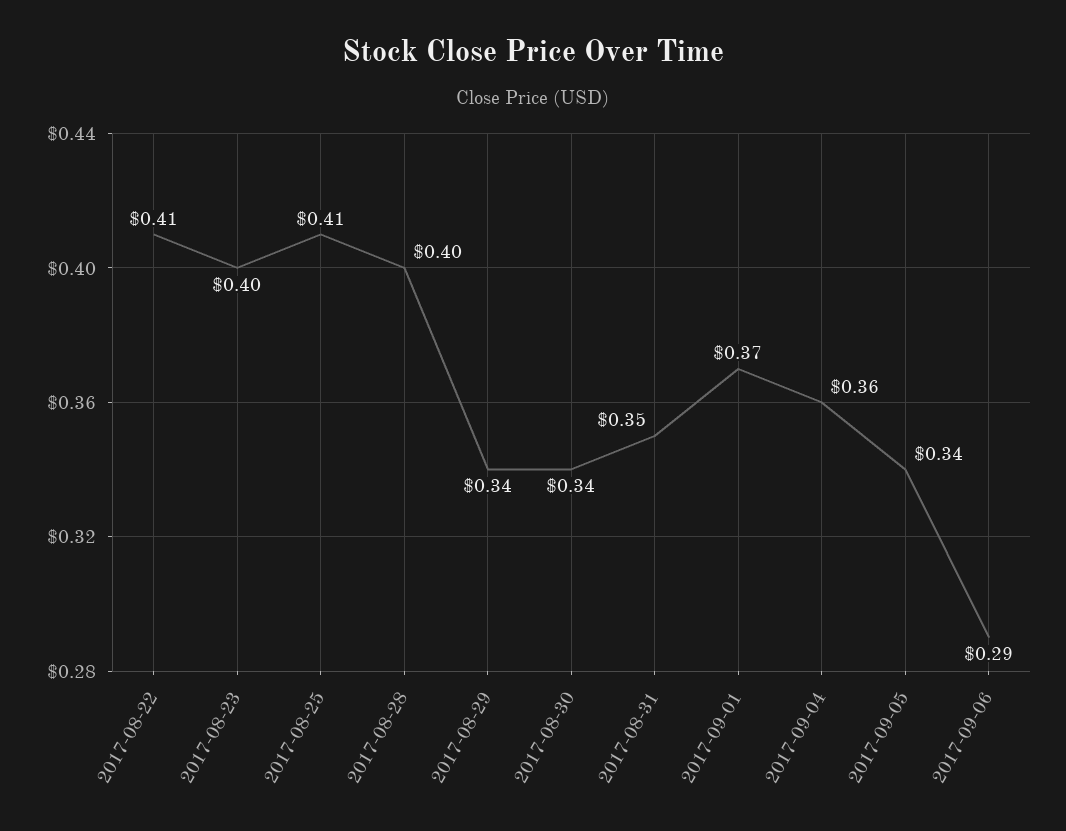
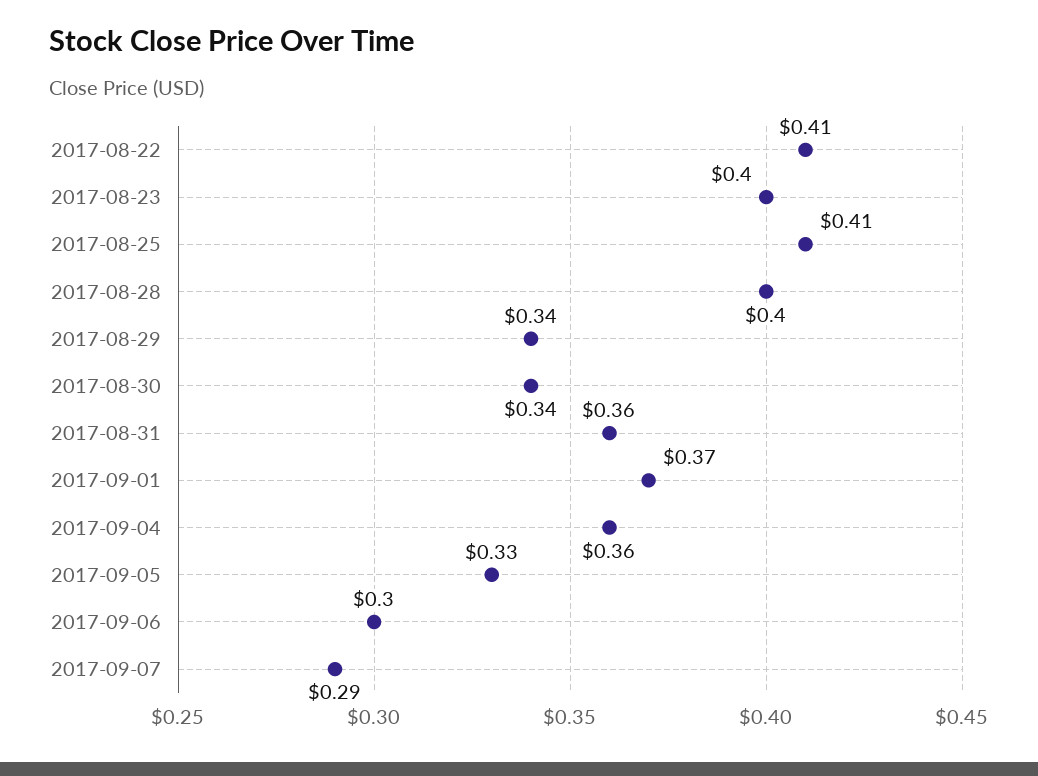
2017-08-31: 0.35 -> 0.36
2017-09-05: 0.34 -> 0.33
2017-09-06: 0.29 -> 0.3
2017-09-07: none -> 0.29

